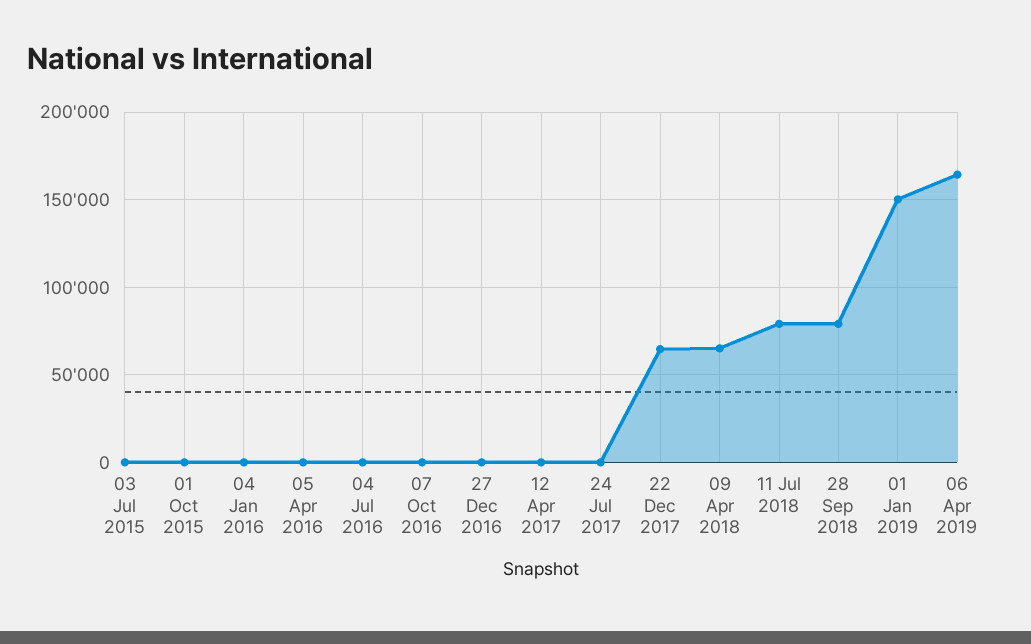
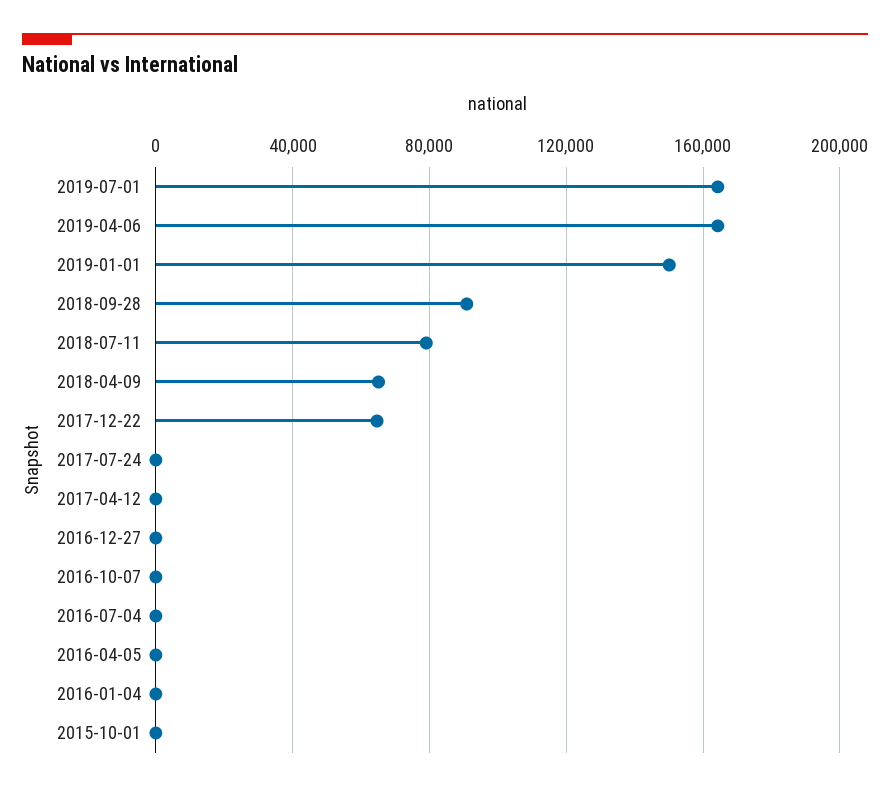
03 Jul 2015: 0 -> none
28 Sep 2018: 80000 -> 90000
2019-07-01: none -> 165000

